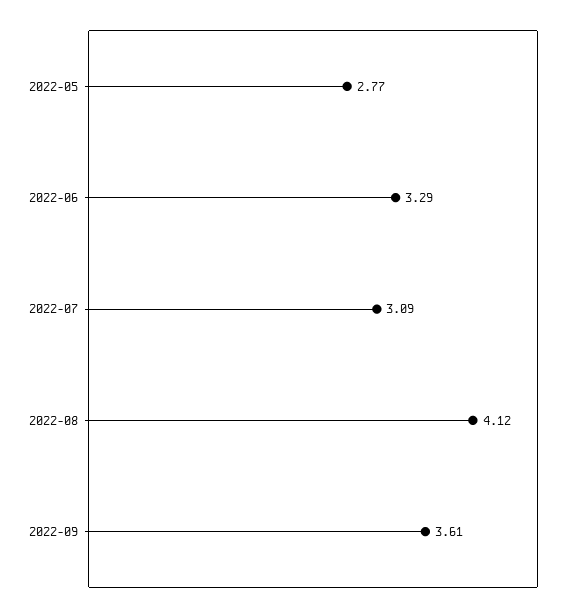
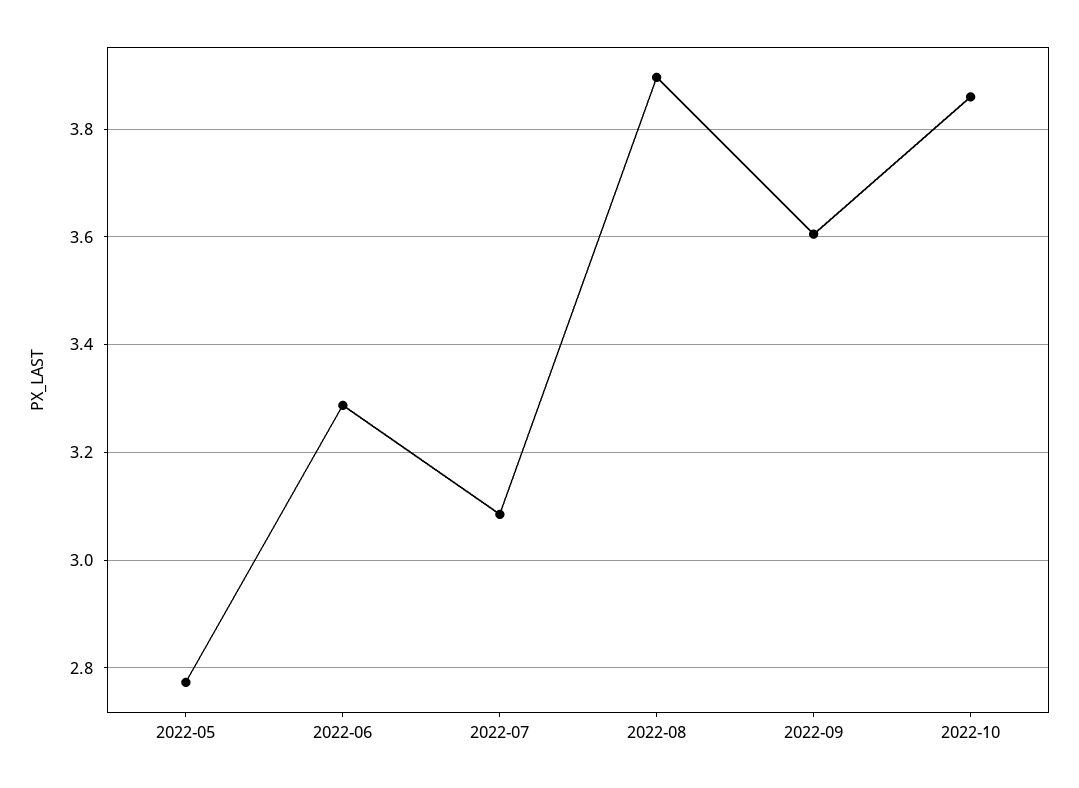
2022-08: 4.12 -> 3.9
2022-10: none -> 3.86

